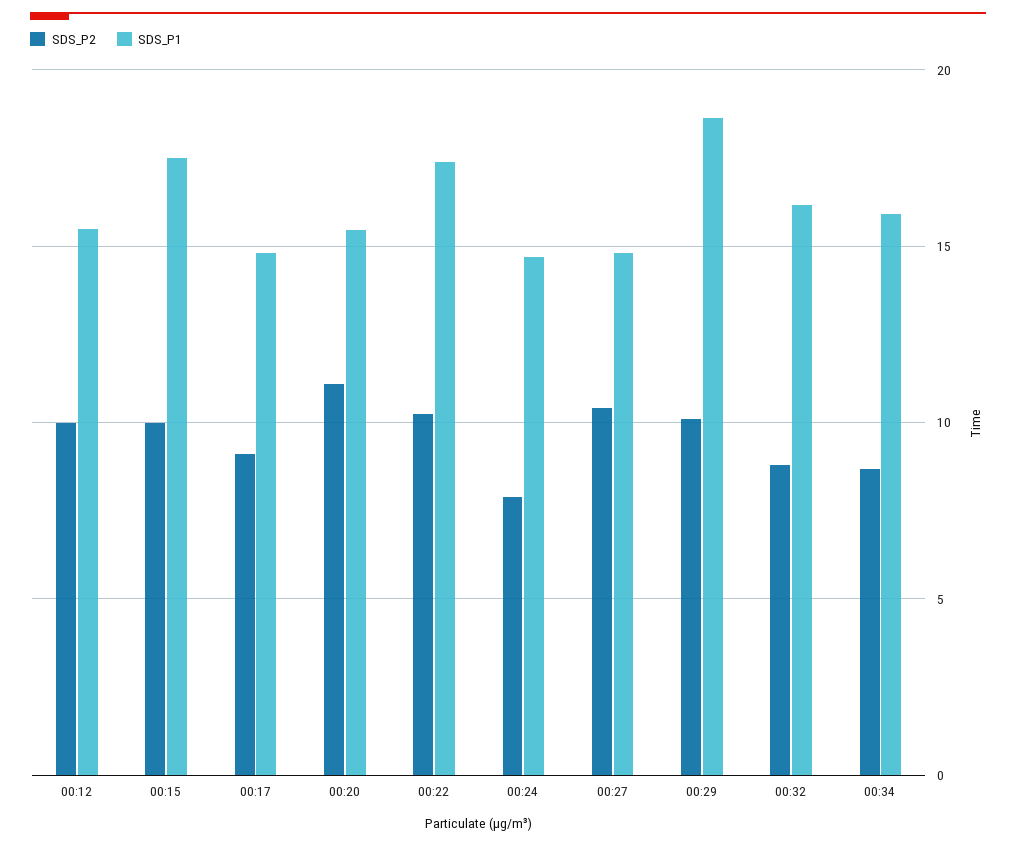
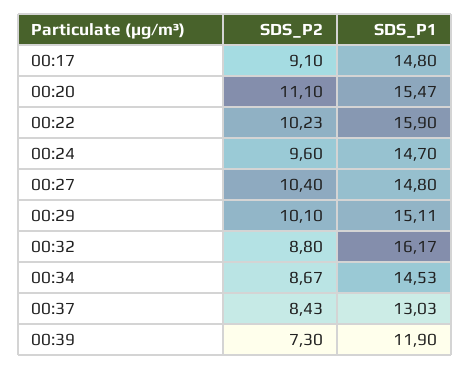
SDS_P2, 00:12: 10 -> none
SDS_P1, 00:12: 15.5 -> none
SDS_P2, 00:15: 10 -> none
SDS_P1, 00:15: 17.5 -> none
SDS_P1, 00:22: 17.5 -> 15.9
SDS_P2, 00:24: 8 -> 9.6
SDS_P1, 00:29: 18.5 -> 15.11
SDS_P1, 00:34: 16 -> 14.53
SDS_P2, 00:37: none -> 8.43
SDS_P1, 00:37: none -> 13.03
SDS_P2, 00:39: none -> 7.3
SDS_P1, 00:39: none -> 11.9

